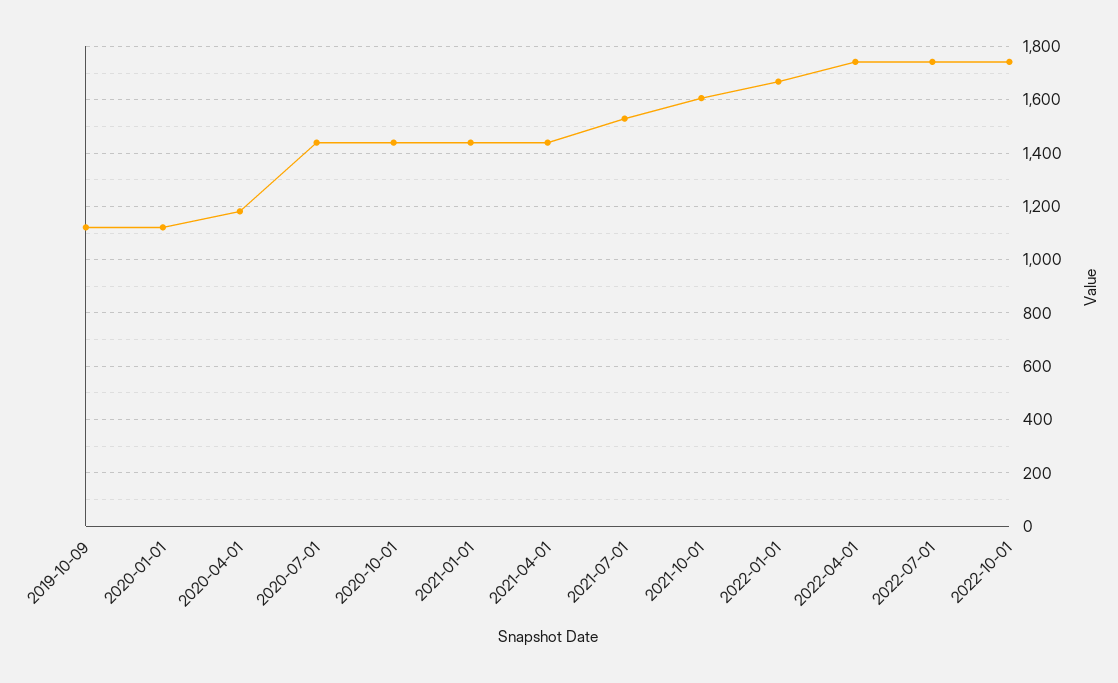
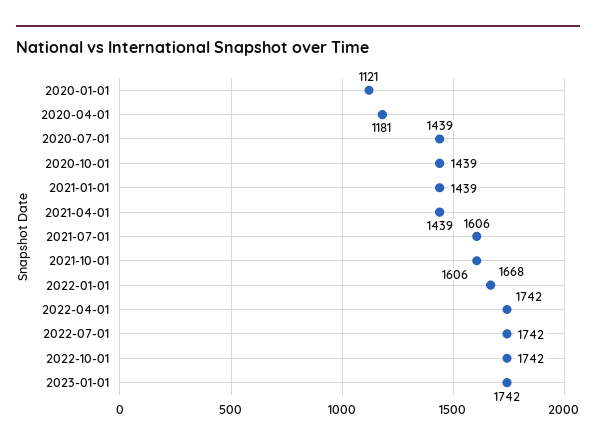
2019-10-09: 1125 -> none
2021-07-01: 1525 -> 1606
2023-01-01: none -> 1742

